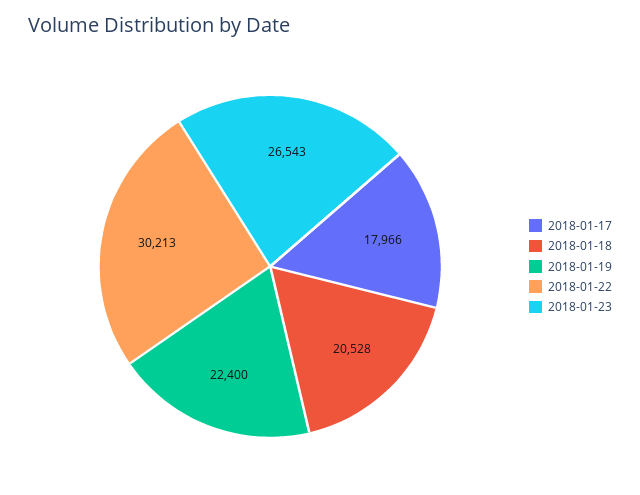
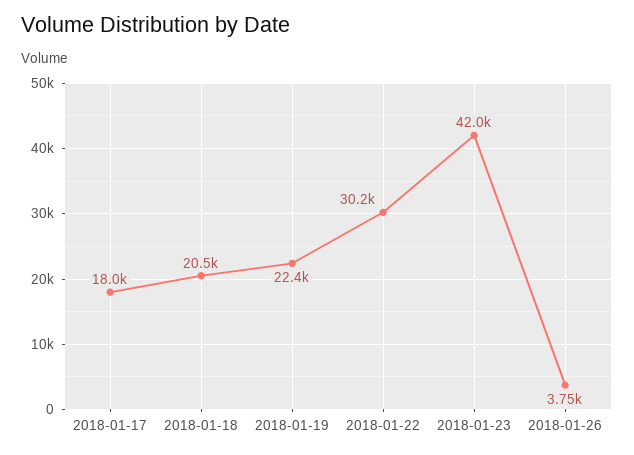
2018-01-23: 26543 -> 42000
2018-01-26: none -> 3750

